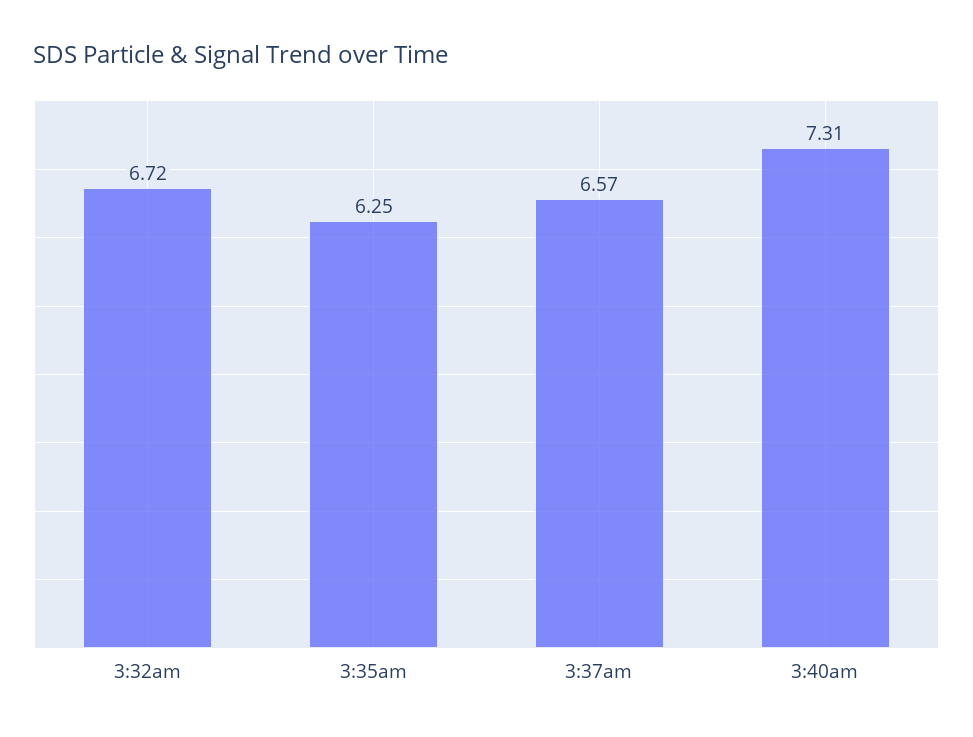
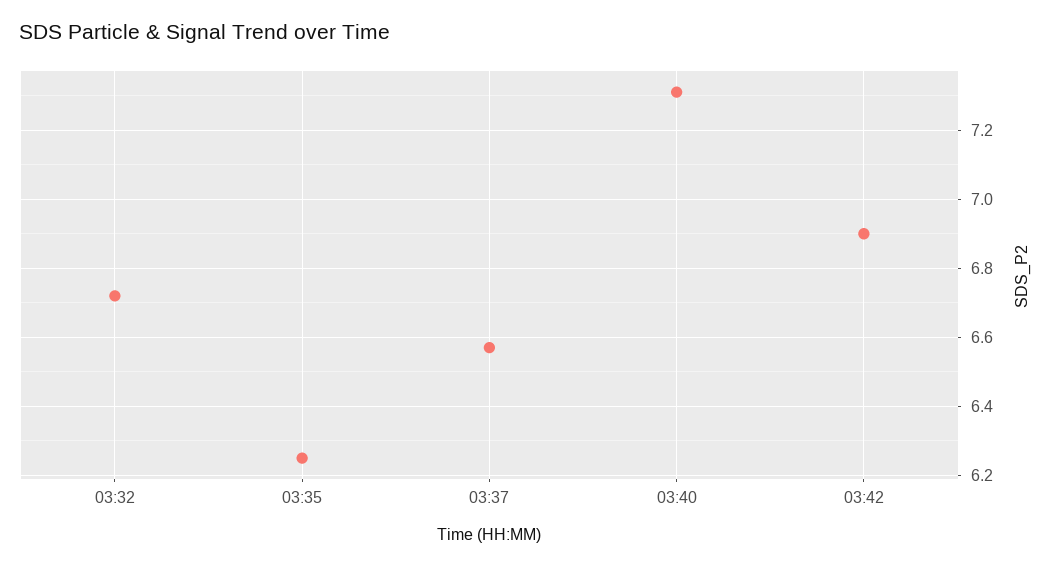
03:42: none -> 6.9

